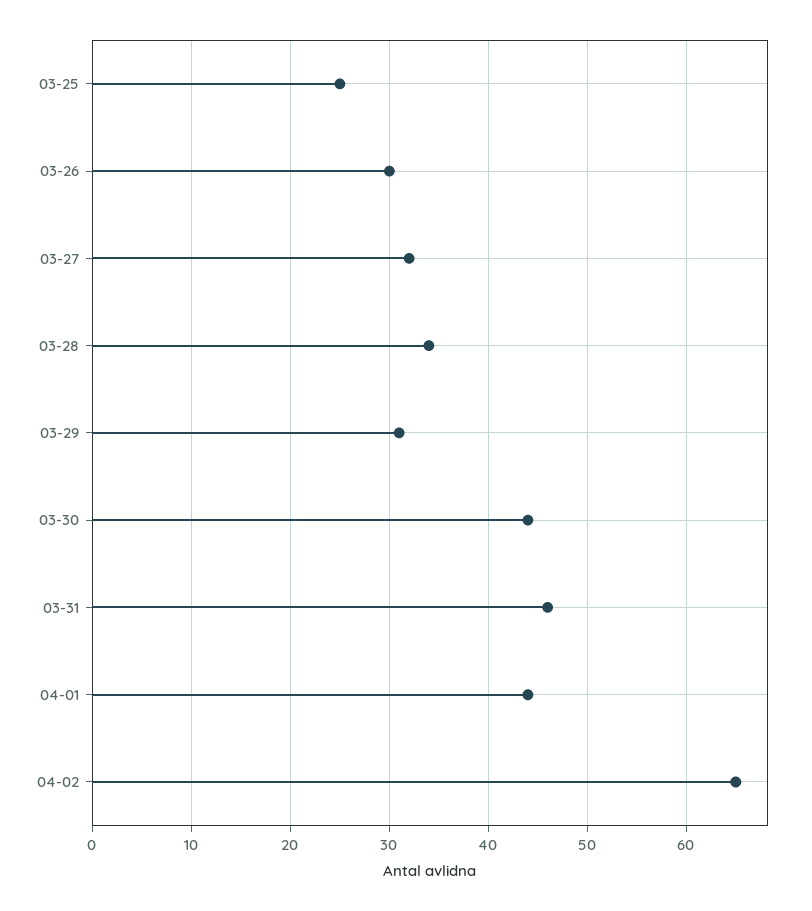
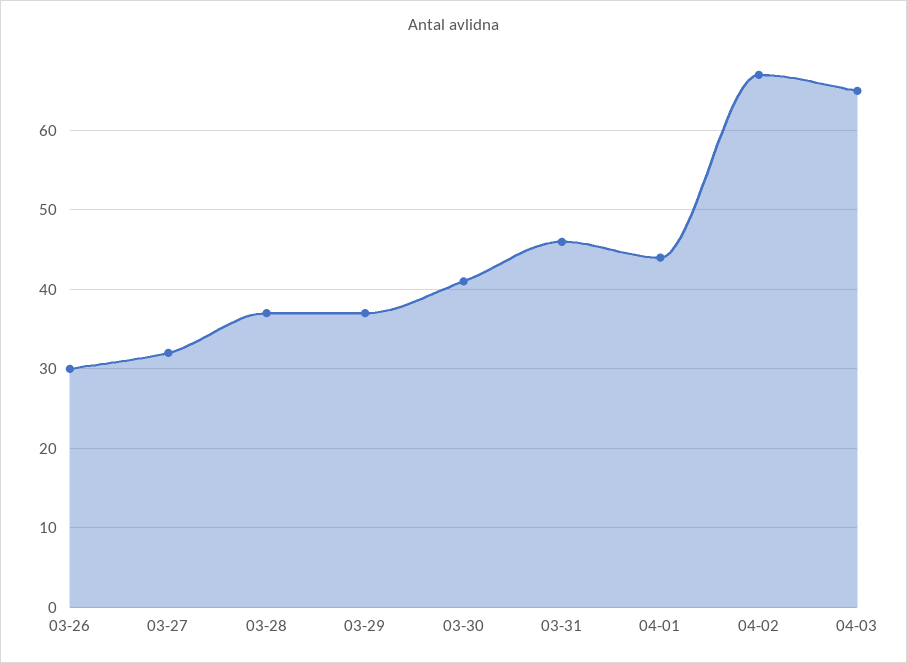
03-25: 25 -> none
03-28: 34 -> 37
03-29: 31 -> 37
03-30: 44 -> 41
04-02: 65 -> 67
04-03: none -> 65

